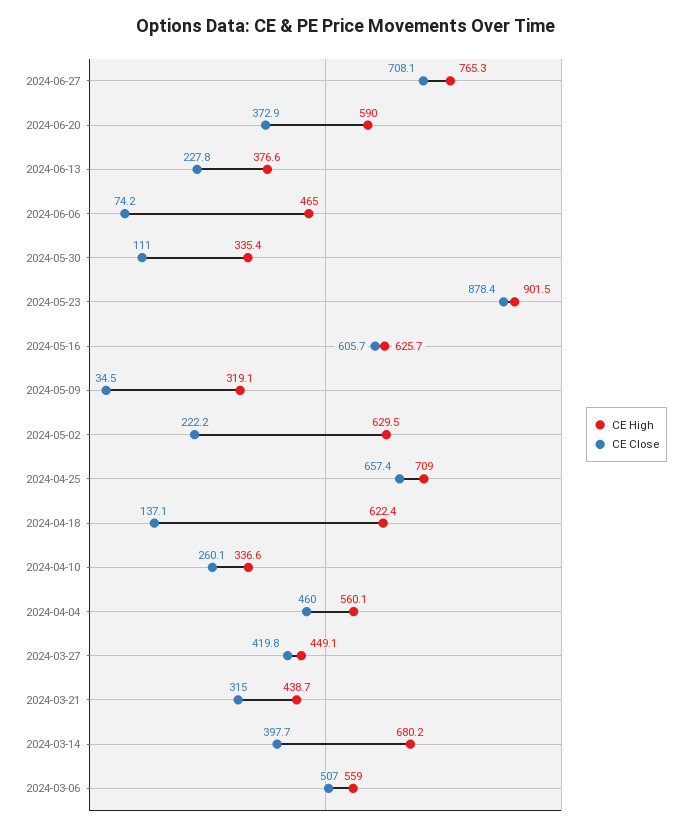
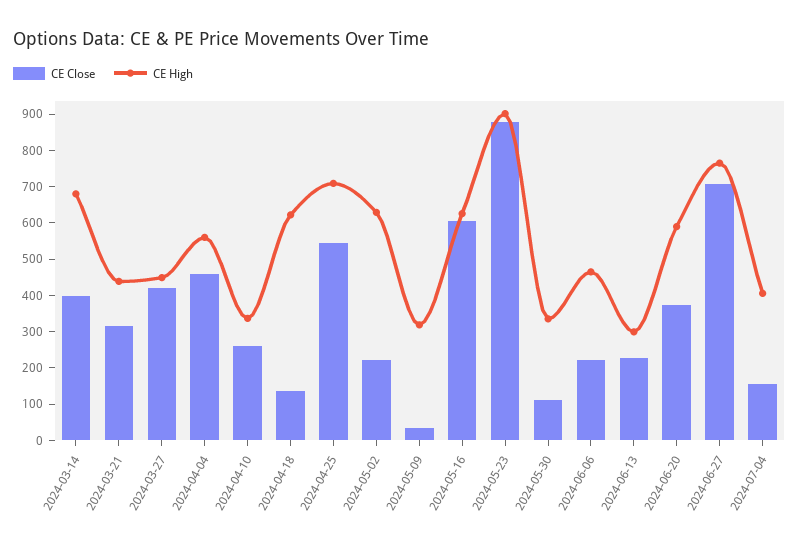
CE High, 2024-06-13: 376.6 -> 300
CE Close, 2024-06-06: 74.2 -> 225
CE Close, 2024-04-25: 657.4 -> 550
CE High, 2024-03-06: 559 -> none
CE Close, 2024-03-06: 507 -> none
CE Close, 2024-07-04: none -> 150
CE High, 2024-07-04: none -> 400

